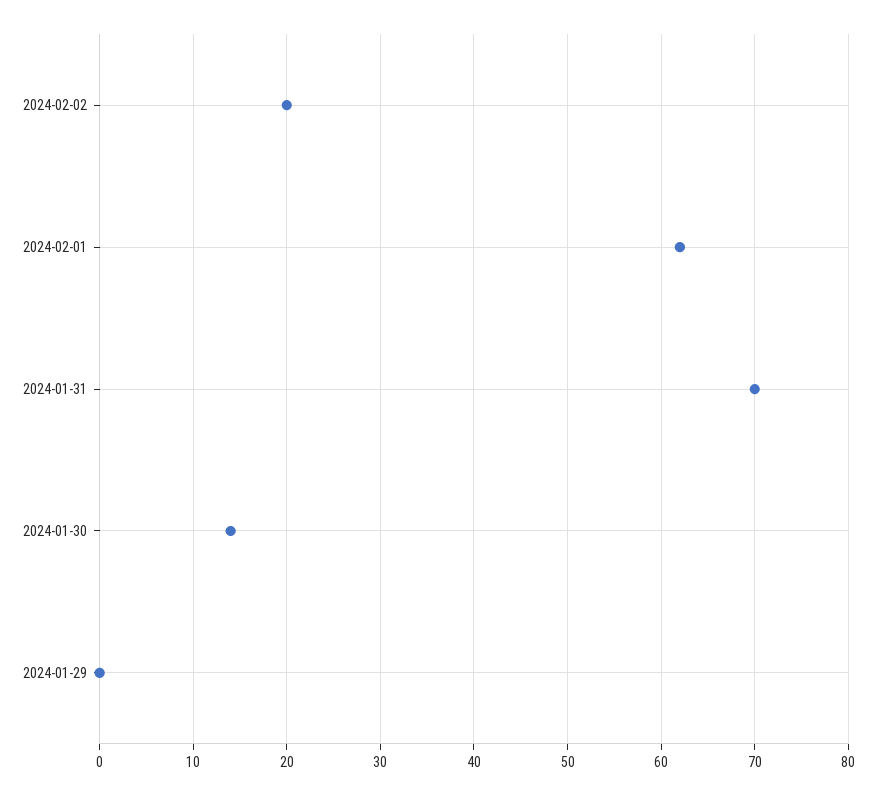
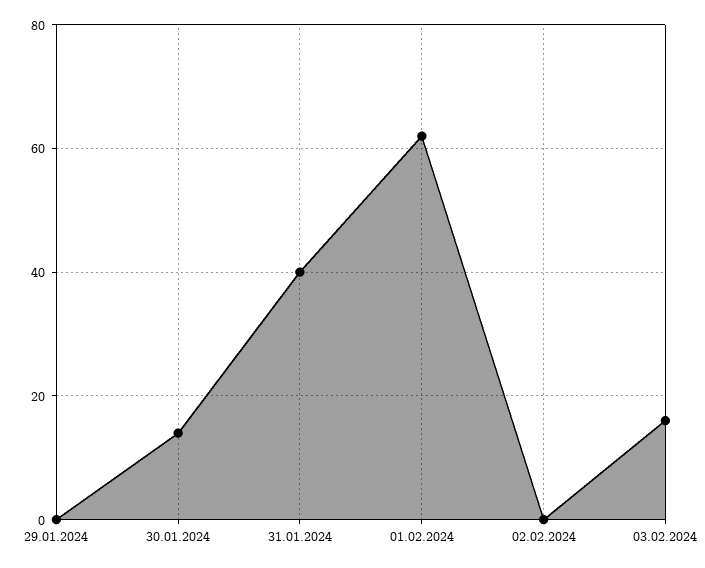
2024-02-02: 20 -> 0
2024-01-31: 70 -> 40
03.02.2024: none -> 15

